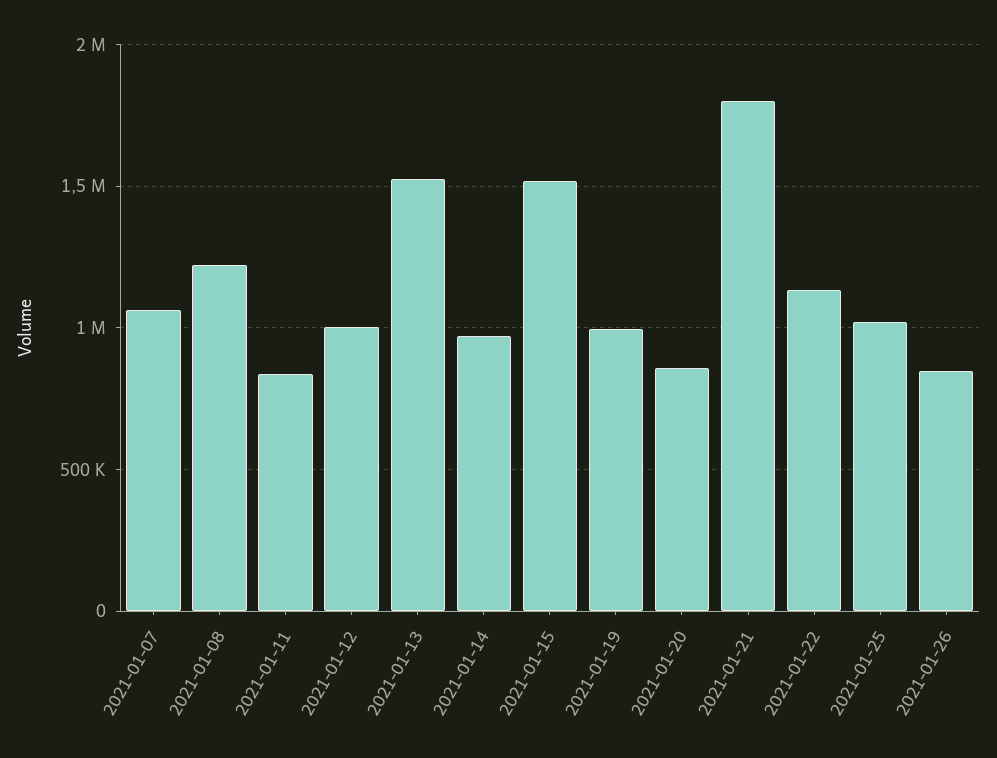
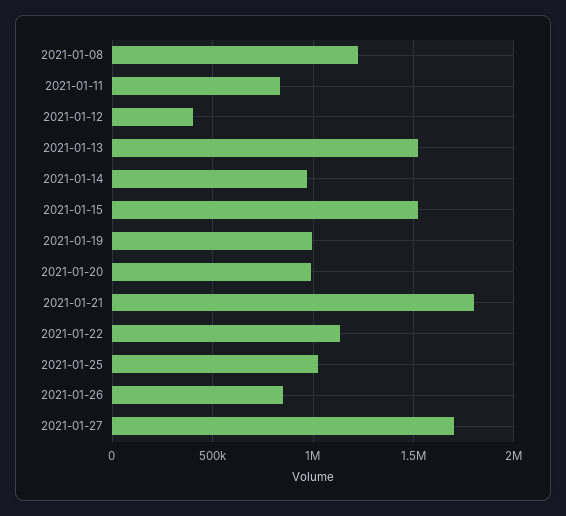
2021-01-07: 1050000 -> none
2021-01-12: 1000000 -> 400000
2021-01-20: 850000 -> 1000000
2021-01-27: none -> 1700000

